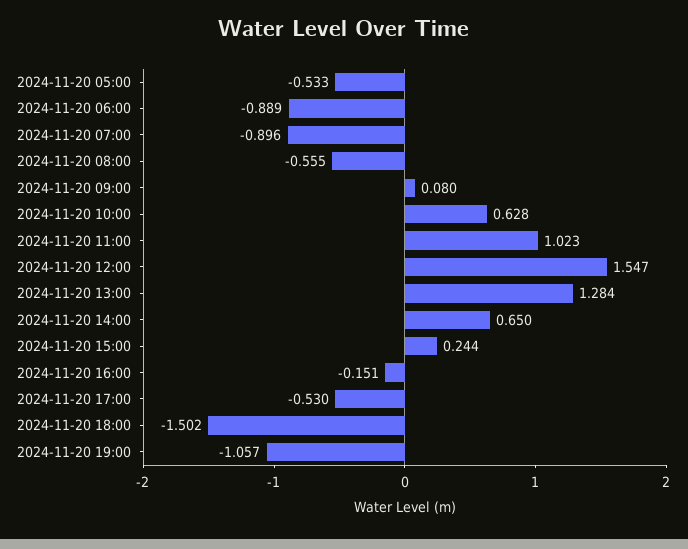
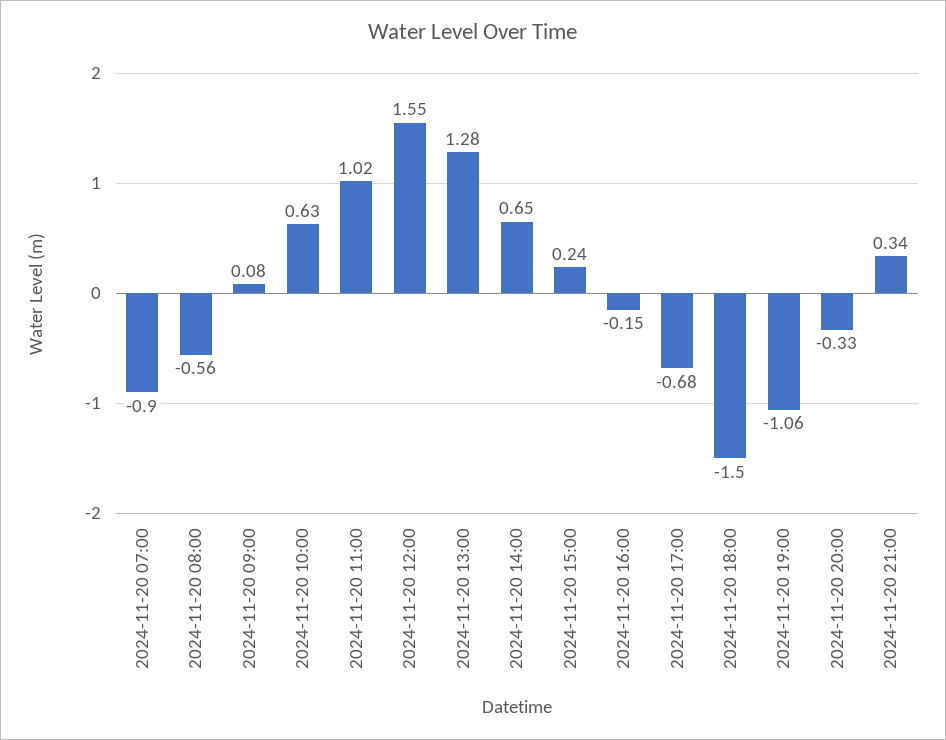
2024-11-20 05:00: -0.533 -> none
2024-11-20 06:00: -0.889 -> none
2024-11-20 17:00: -0.53 -> -0.68
2024-11-20 20:00: none -> -0.33
2024-11-20 21:00: none -> 0.34

